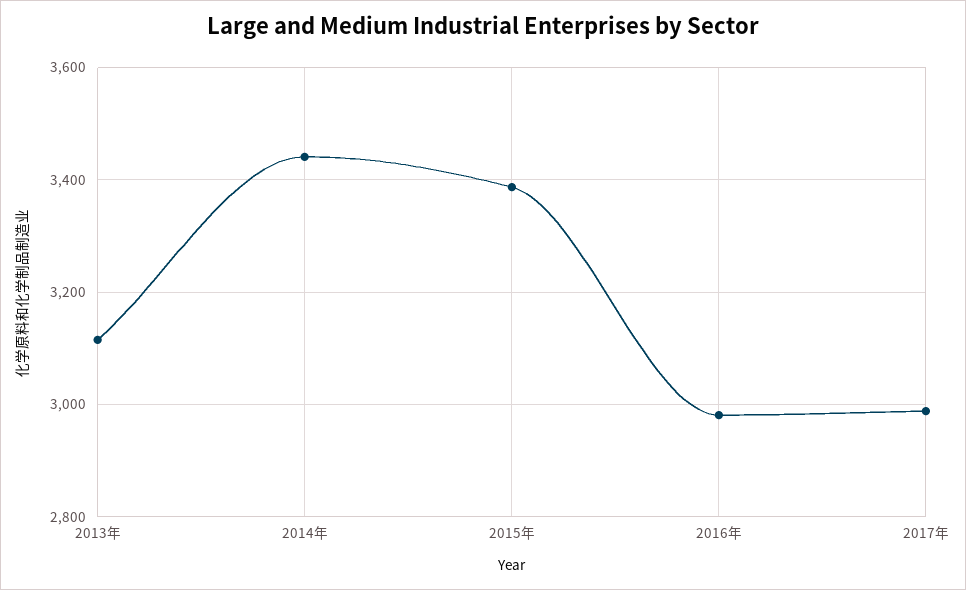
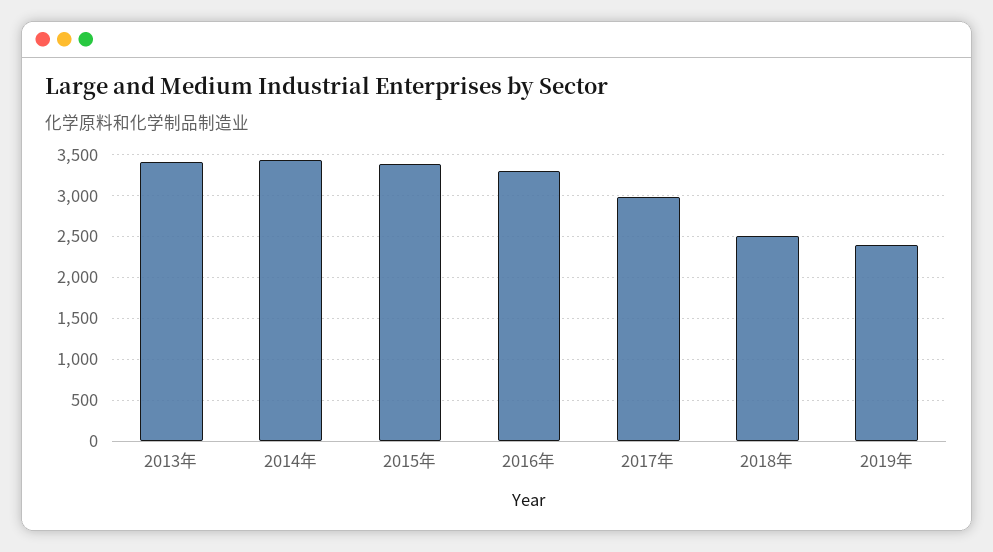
2013年: 3120 -> 3400
2016年: 2980 -> 3300
2018年: none -> 2500
2019年: none -> 2400

